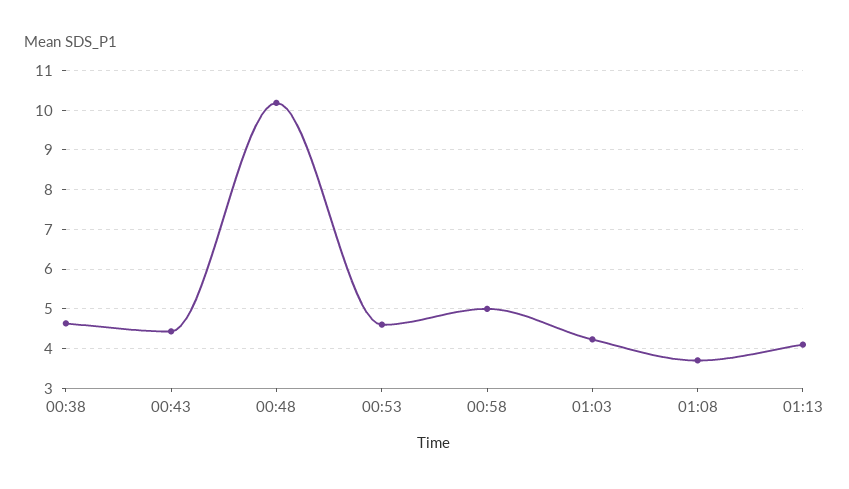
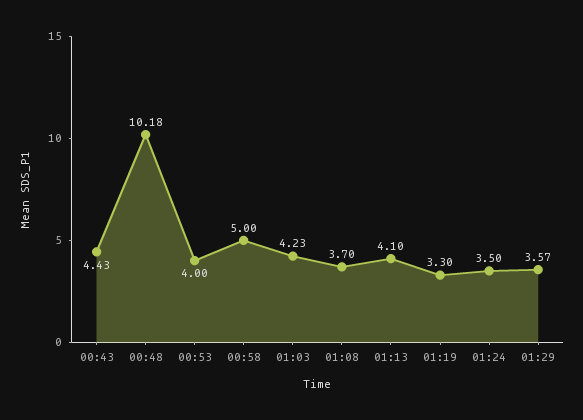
00:38: 4.6 -> none
00:53: 4.6 -> 4
01:19: none -> 3.3
01:24: none -> 3.5
01:29: none -> 3.57

